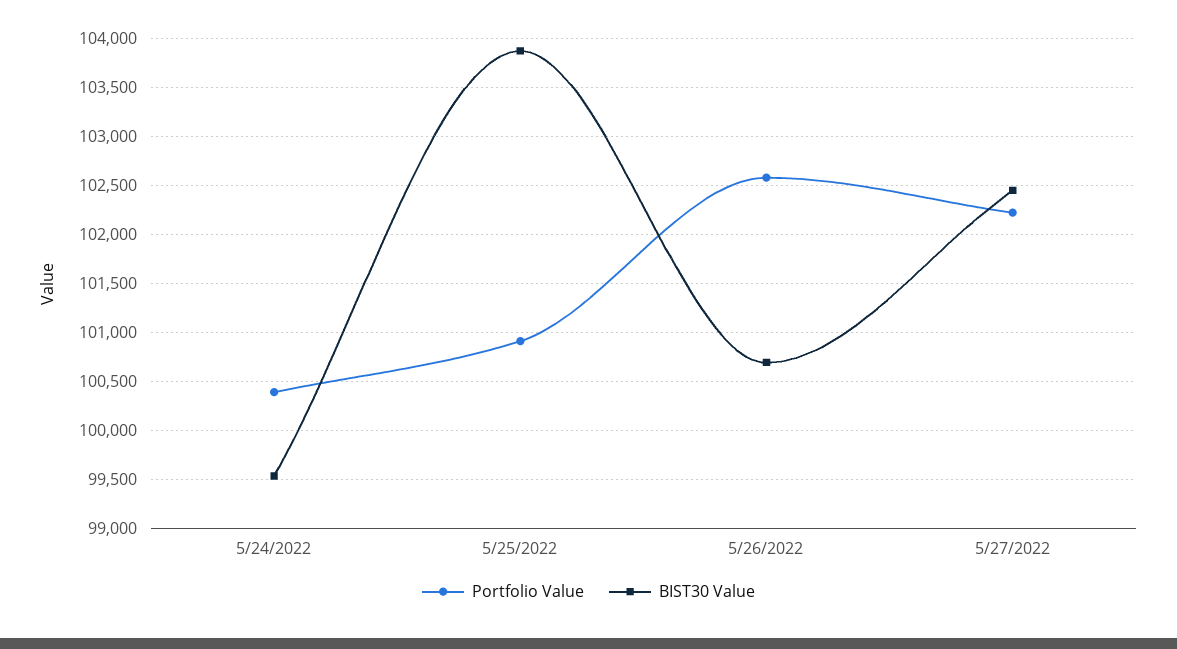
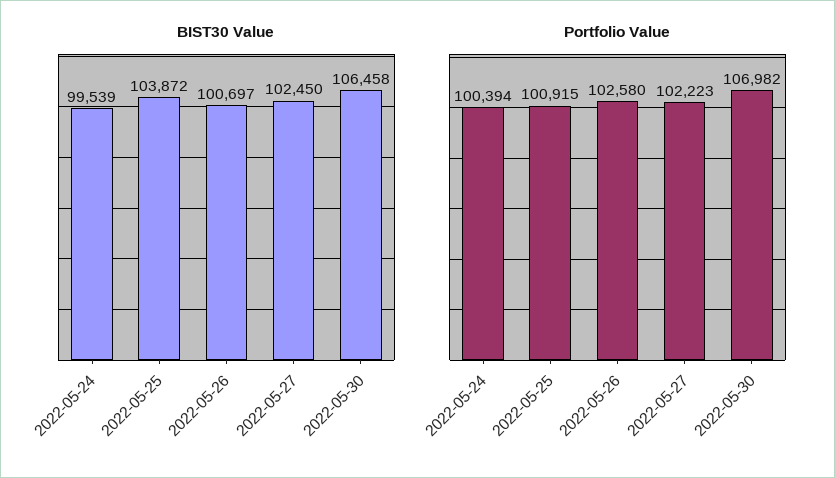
BIST30 Value, 2022-05-30: none -> 106458
Portfolio Value, 2022-05-30: none -> 106982

